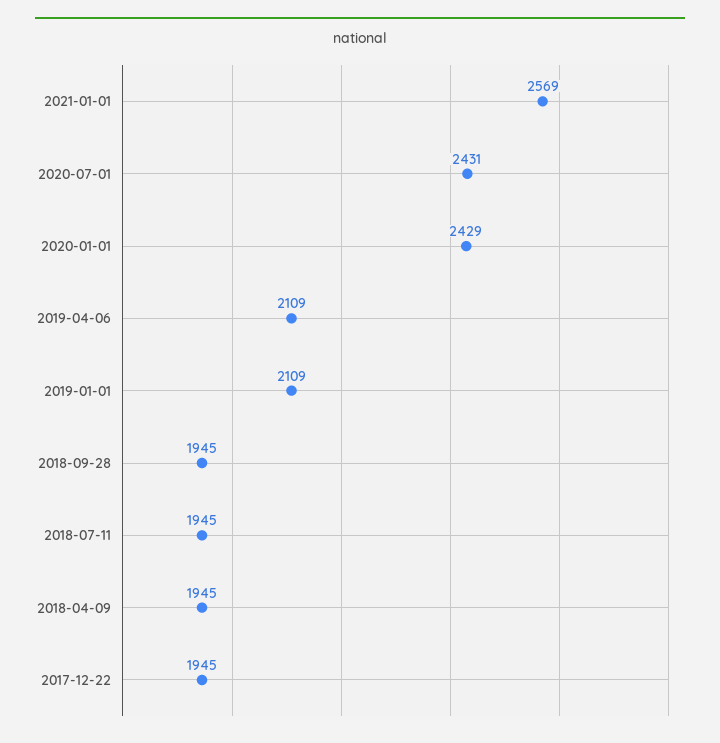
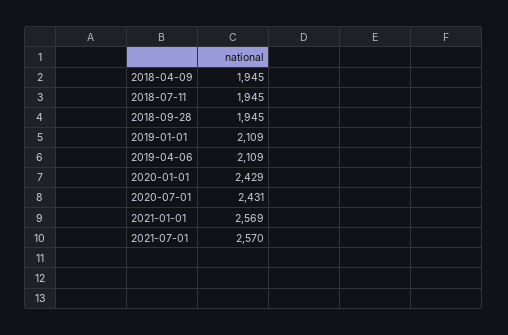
2017-12-22: 1945 -> none
2021-07-01: none -> 2570

